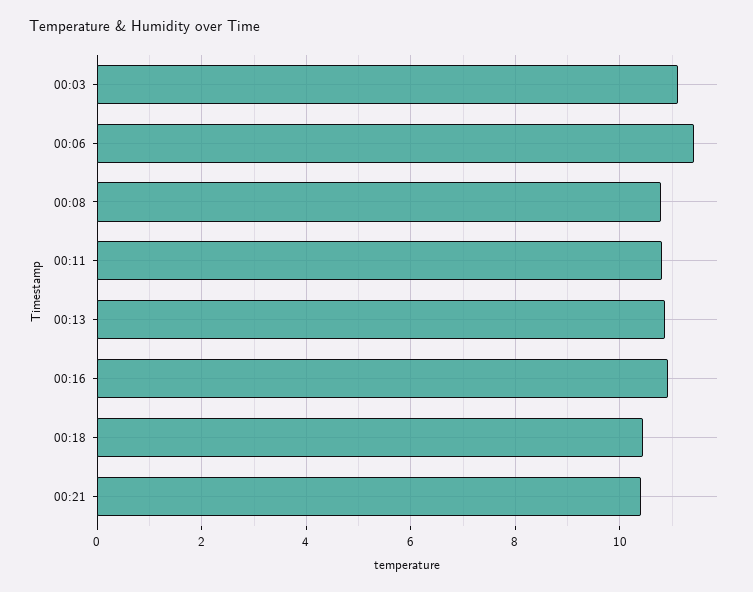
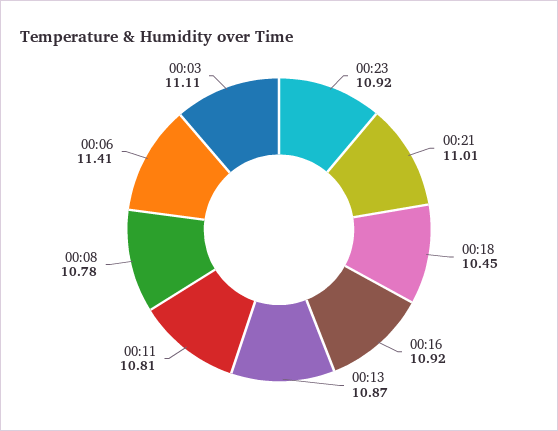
00:21: 10.4 -> 11.01
00:23: none -> 10.92

